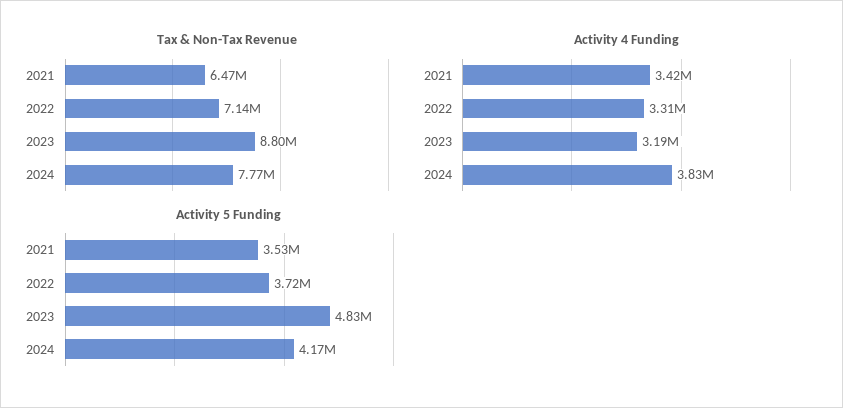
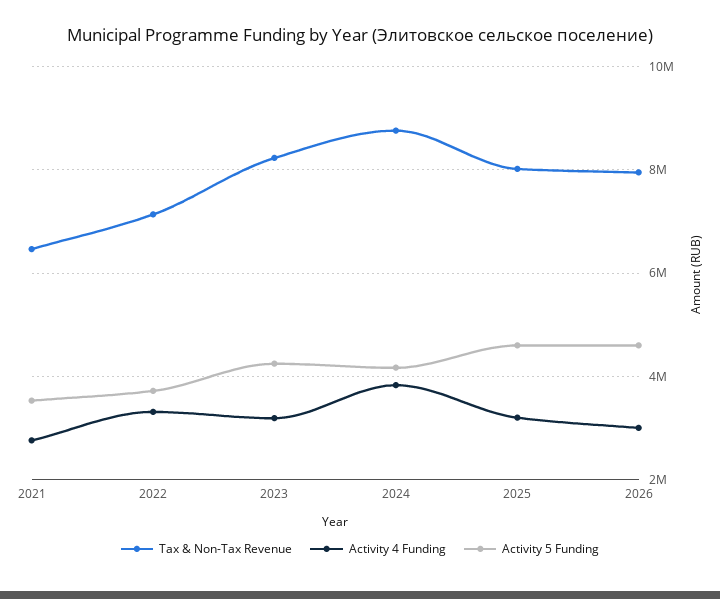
Tax & Non-Tax Revenue, 2023: 8800000 -> 8200000
Tax & Non-Tax Revenue, 2024: 7770000 -> 8800000
Activity 4 Funding, 2021: 3420000 -> 2800000
Activity 5 Funding, 2023: 4830000 -> 4200000
Tax & Non-Tax Revenue, 2025: none -> 8000000
Activity 4 Funding, 2025: none -> 3200000
Activity 5 Funding, 2025: none -> 4600000
Tax & Non-Tax Revenue, 2026: none -> 8000000
Activity 4 Funding, 2026: none -> 3000000
Activity 5 Funding, 2026: none -> 4600000

